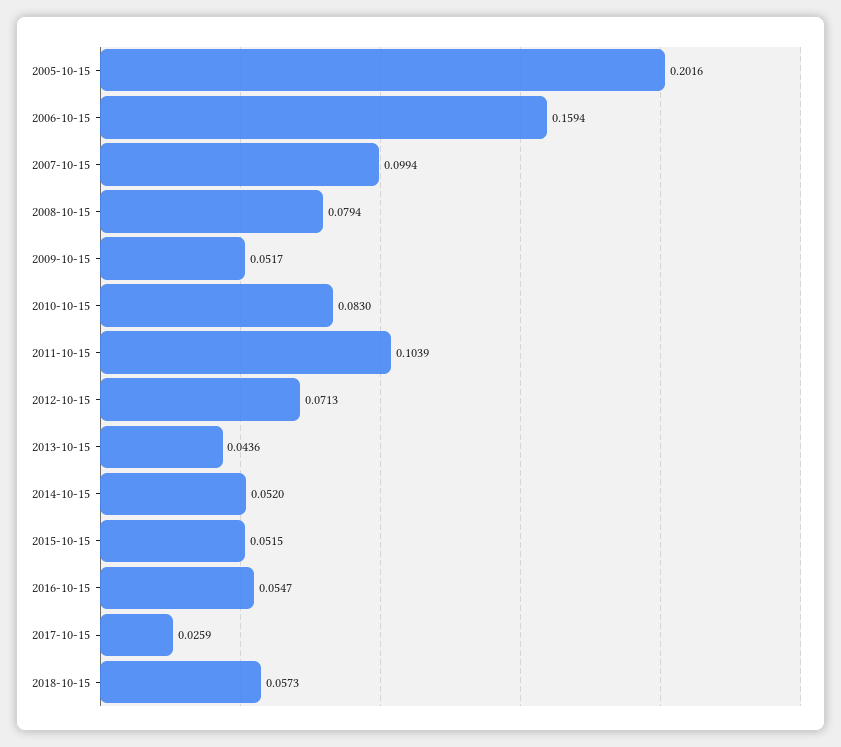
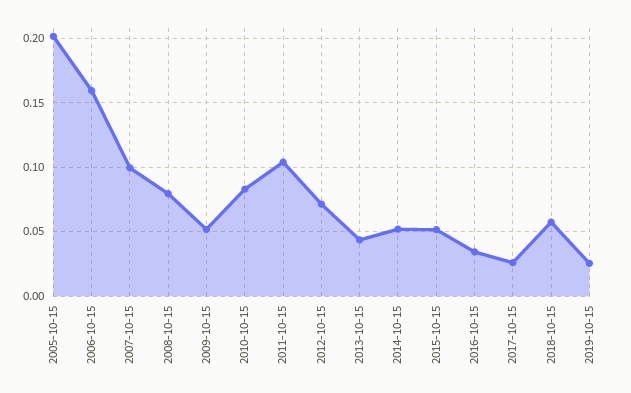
2016-10-15: 0.0547 -> 0.035
2019-10-15: none -> 0.025

